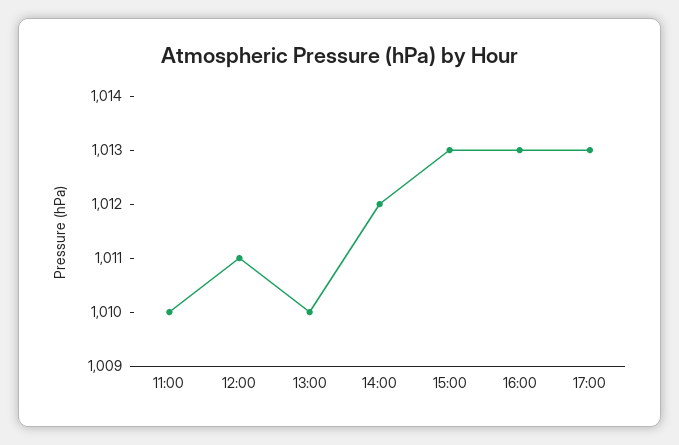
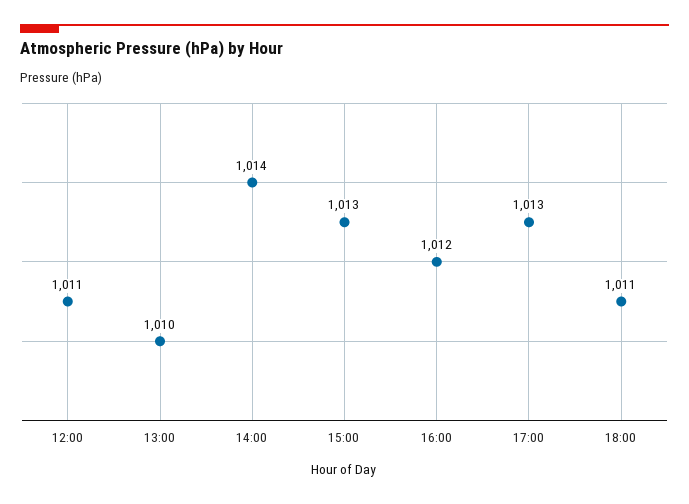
11:00: 1010 -> none
14:00: 1012 -> 1014
16:00: 1013 -> 1012
18:00: none -> 1011

